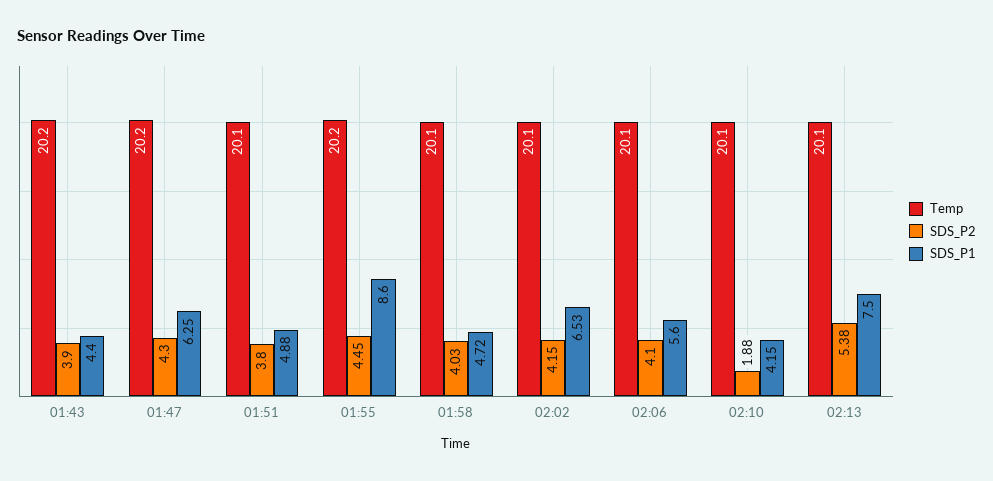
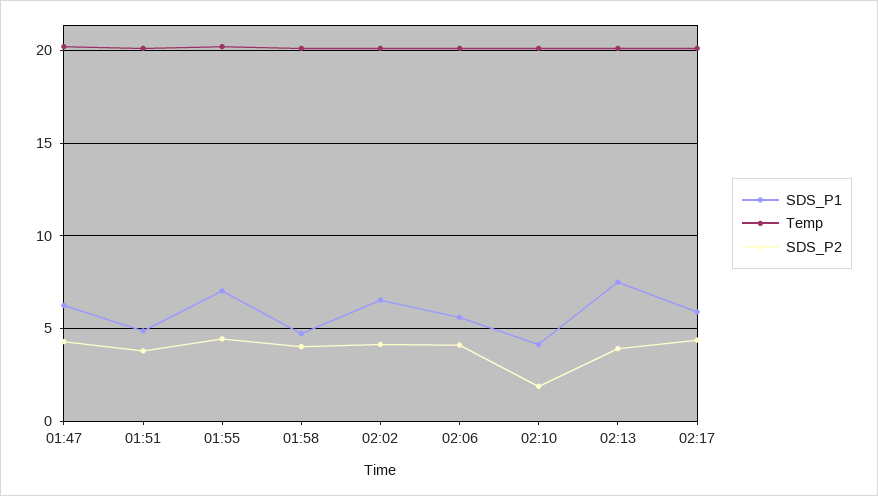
Temp, 01:43: 20.2 -> none
SDS_P2, 01:43: 3.9 -> none
SDS_P1, 01:43: 4.4 -> none
SDS_P1, 01:55: 8.6 -> 7
SDS_P2, 02:13: 5.38 -> 4
SDS_P1, 02:17: none -> 6
Temp, 02:17: none -> 20
SDS_P2, 02:17: none -> 4.5

